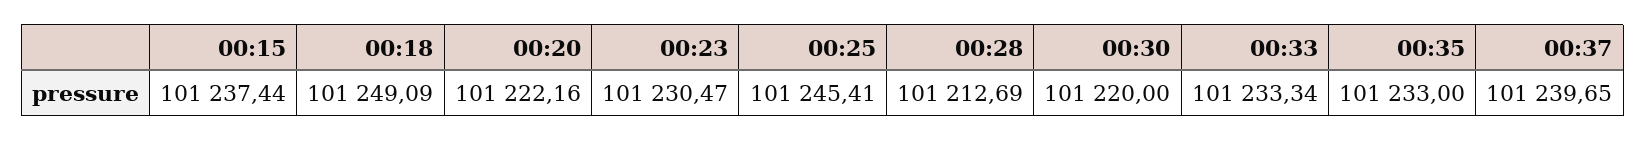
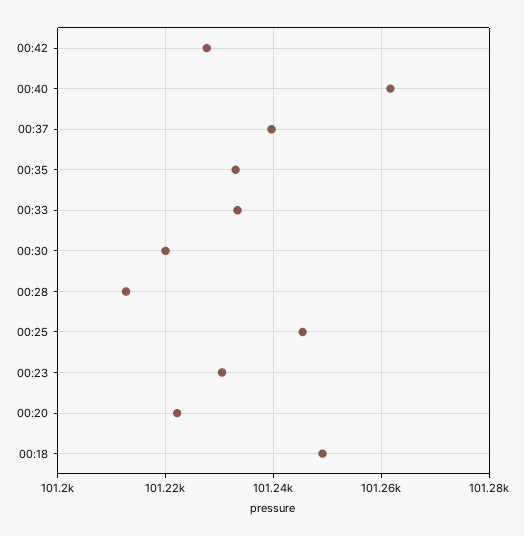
00:15: 101237.44 -> none
00:42: none -> 101228
00:40: none -> 101262

